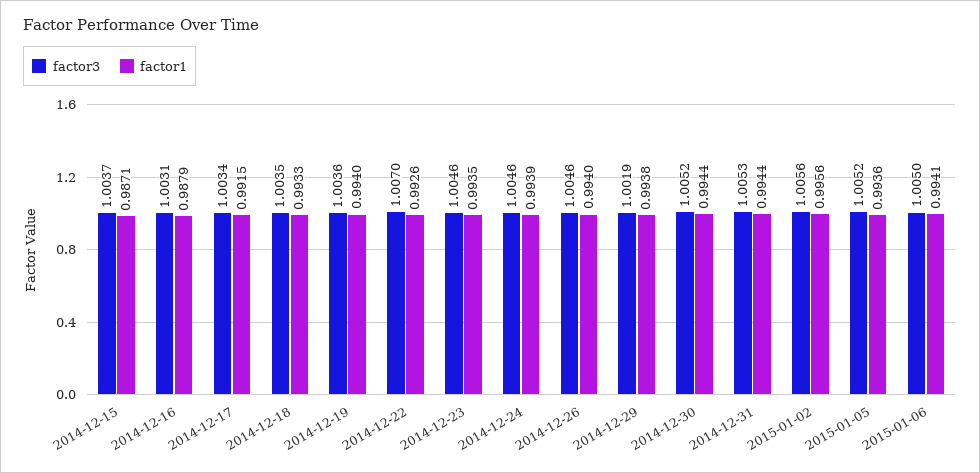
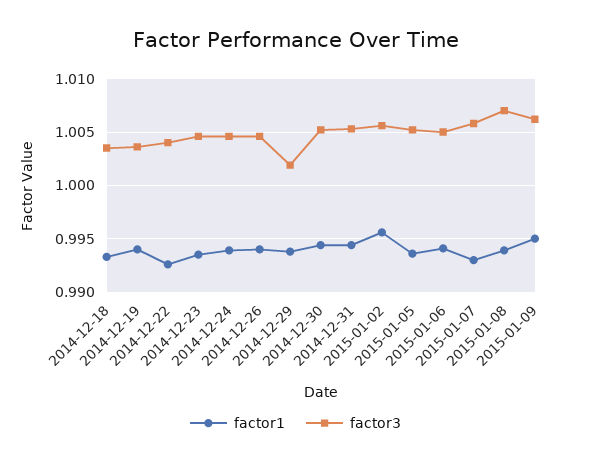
factor3, 2014-12-15: 1.0037 -> none
factor1, 2014-12-15: 0.9871 -> none
factor3, 2014-12-16: 1.0031 -> none
factor1, 2014-12-16: 0.9879 -> none
factor3, 2014-12-17: 1.0034 -> none
factor1, 2014-12-17: 0.9915 -> none
factor3, 2014-12-22: 1.007 -> 1.004
factor1, 2015-01-07: none -> 0.993
factor3, 2015-01-07: none -> 1.006
factor1, 2015-01-08: none -> 0.994
factor3, 2015-01-08: none -> 1.007
factor1, 2015-01-09: none -> 0.995
factor3, 2015-01-09: none -> 1.006

